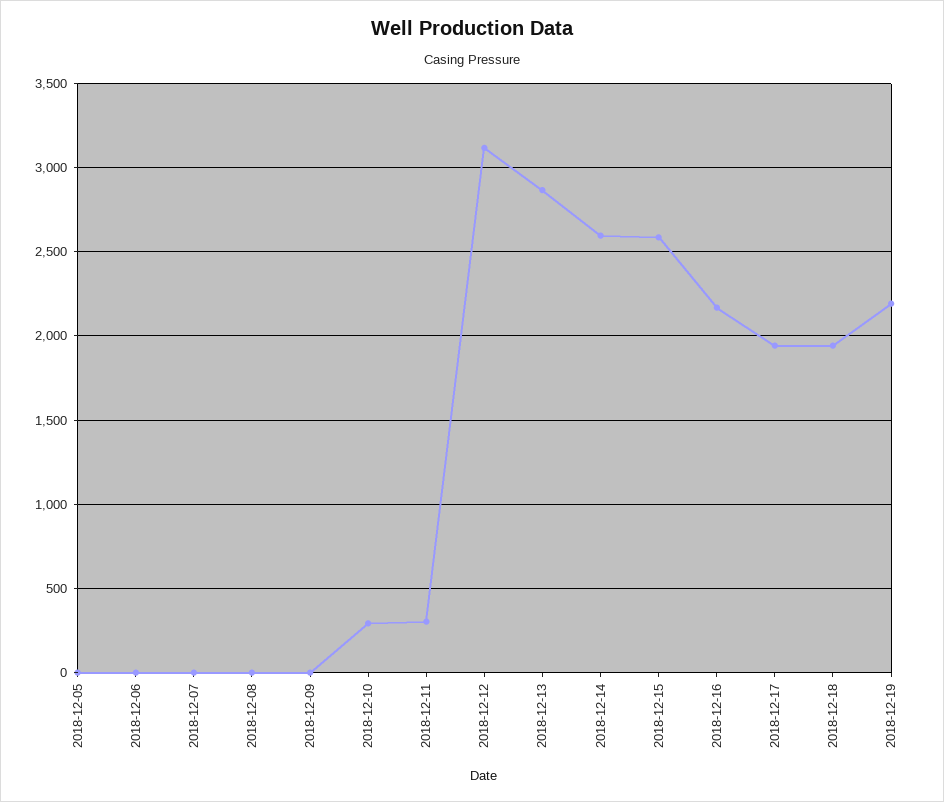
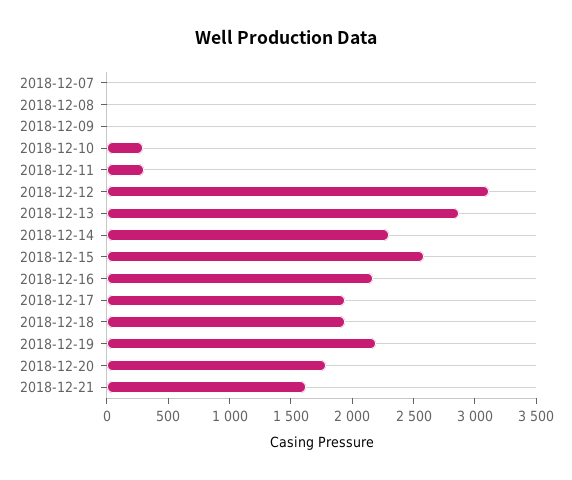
2018-12-05: 0 -> none
2018-12-06: 0 -> none
2018-12-14: 2600 -> 2300
2018-12-20: none -> 1800
2018-12-21: none -> 1600

